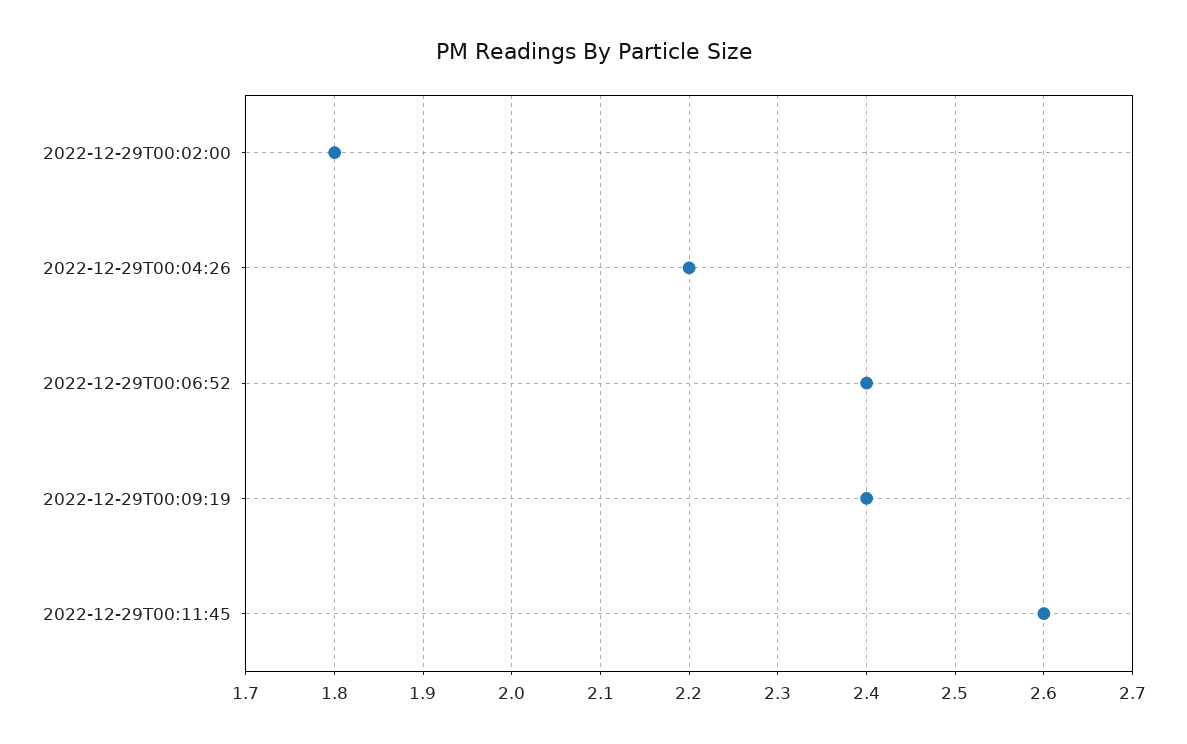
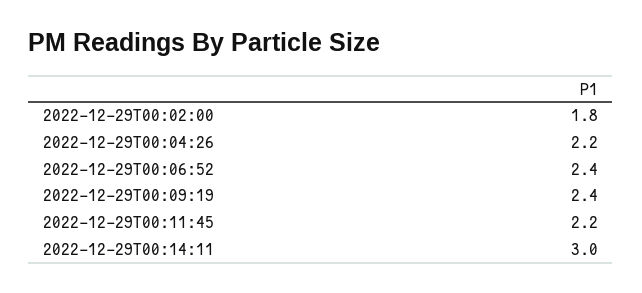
2022-12-29T00:11:45: 2.6 -> 2.2
2022-12-29T00:14:11: none -> 3

